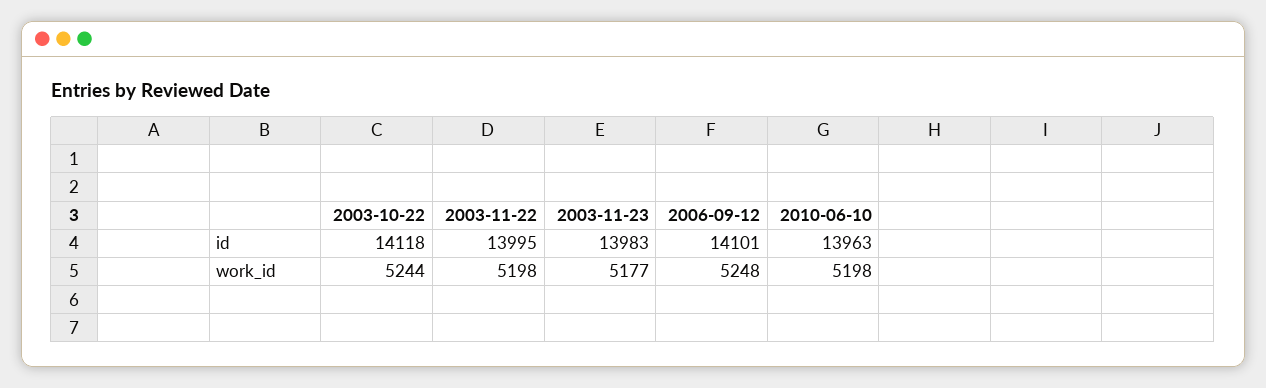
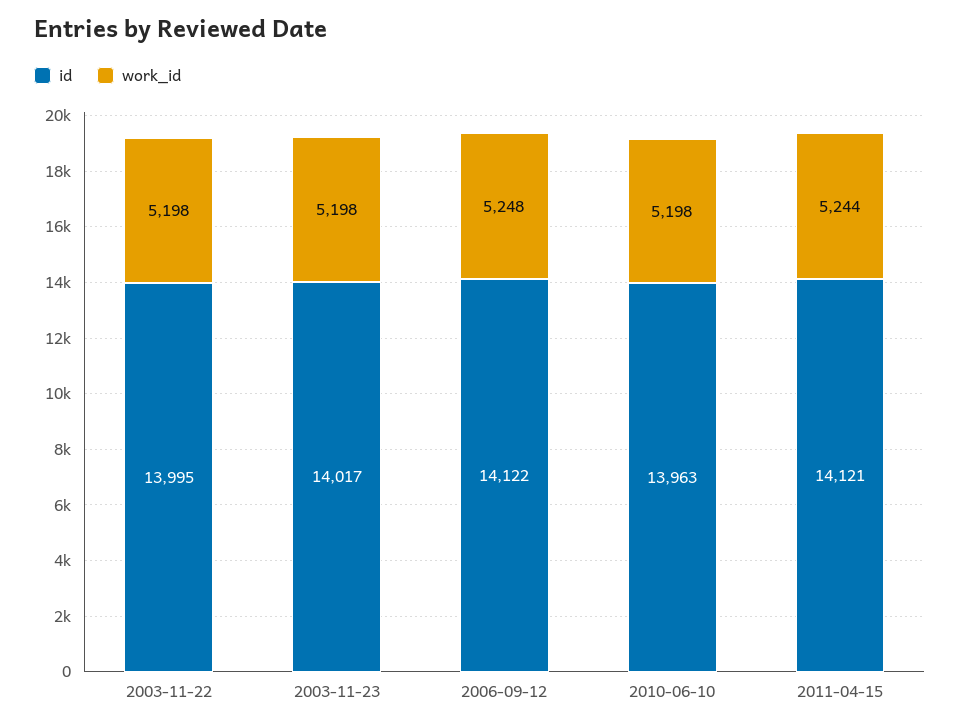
id, 2003-10-22: 14118 -> none
id, 2003-11-23: 13983 -> 14017
id, 2006-09-12: 14101 -> 14122
work_id, 2003-10-22: 5244 -> none
work_id, 2003-11-23: 5177 -> 5198
id, 2011-04-15: none -> 14121
work_id, 2011-04-15: none -> 5244

